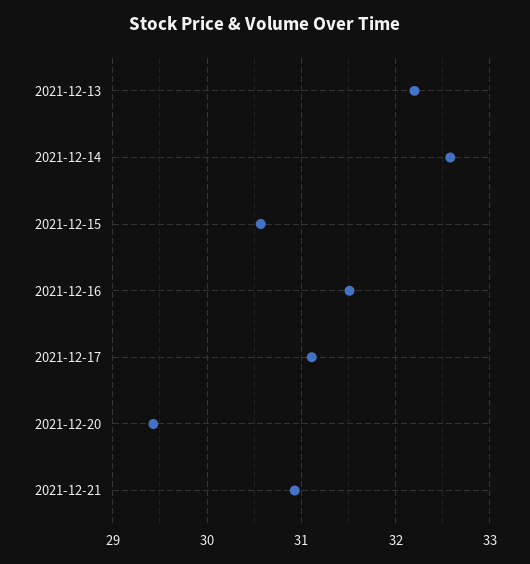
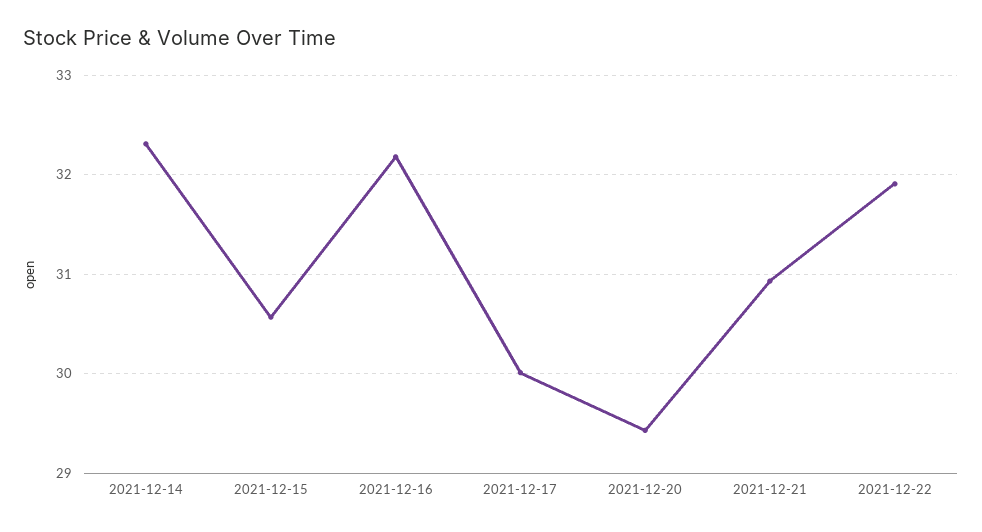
2021-12-13: 32.2 -> none
2021-12-14: 32.6 -> 32.3
2021-12-16: 31.5 -> 32.2
2021-12-17: 31.1 -> 30
2021-12-22: none -> 31.9

